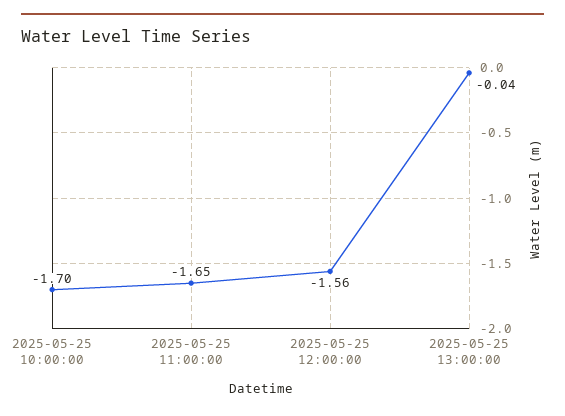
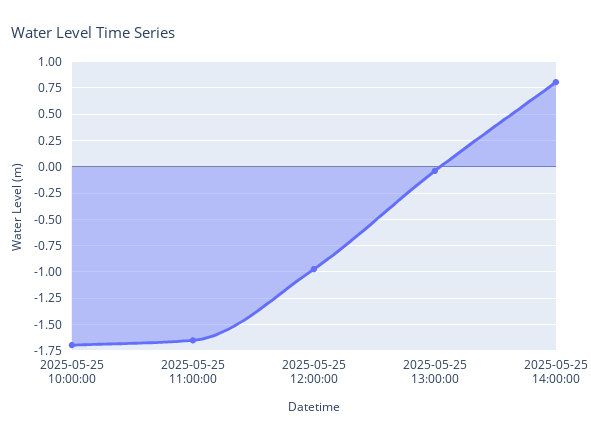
2025-05-25 12:00:00: -1.56 -> -1
2025-05-25 14:00:00: none -> 0.75

